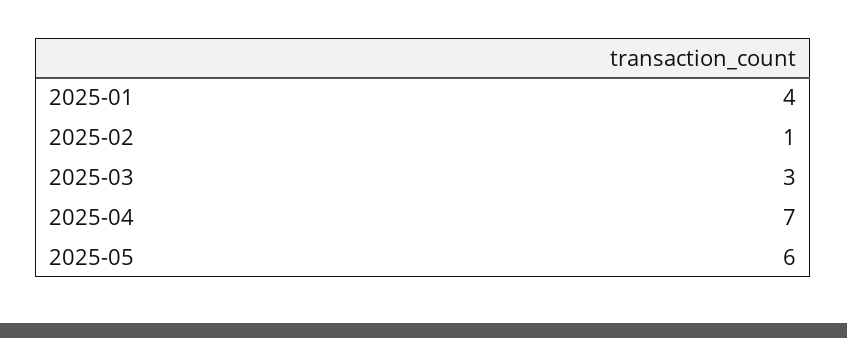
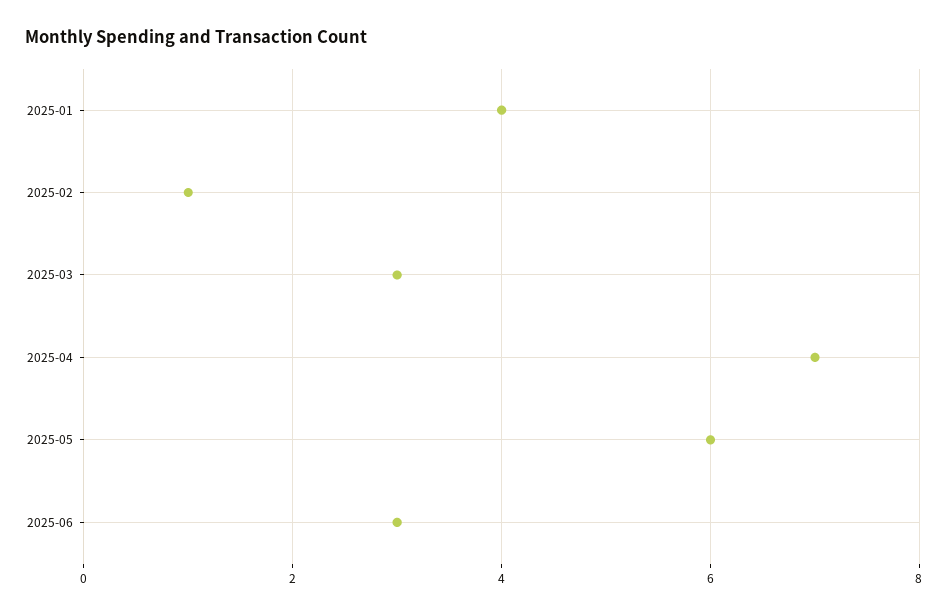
2025-06: none -> 3

